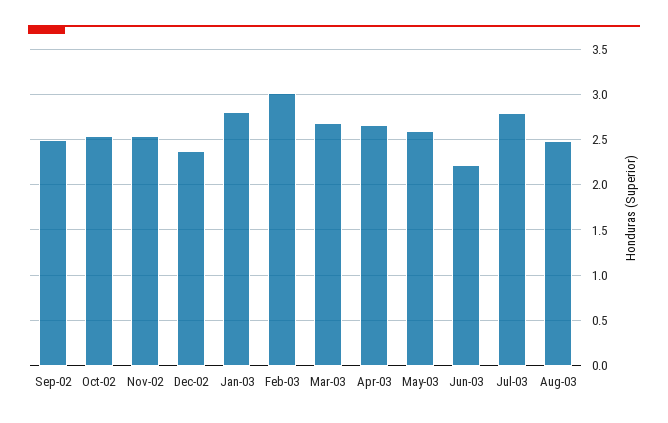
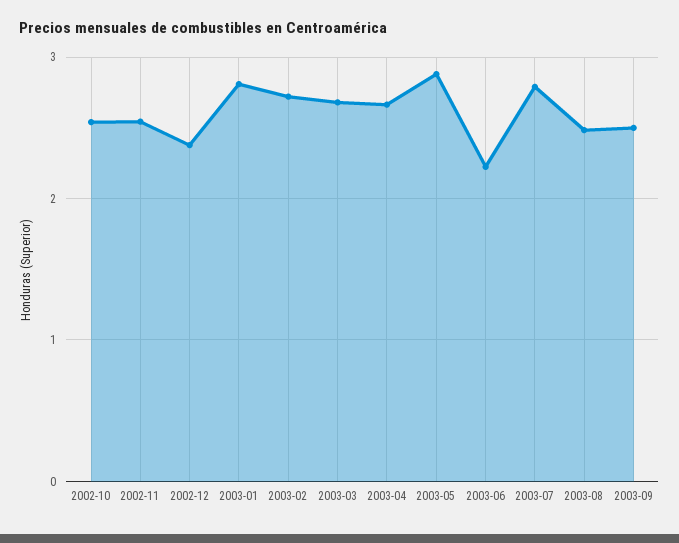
Sep-02: 2.5 -> none
Feb-03: 3 -> 2.7
May-03: 2.6 -> 2.9
2003-09: none -> 2.5

